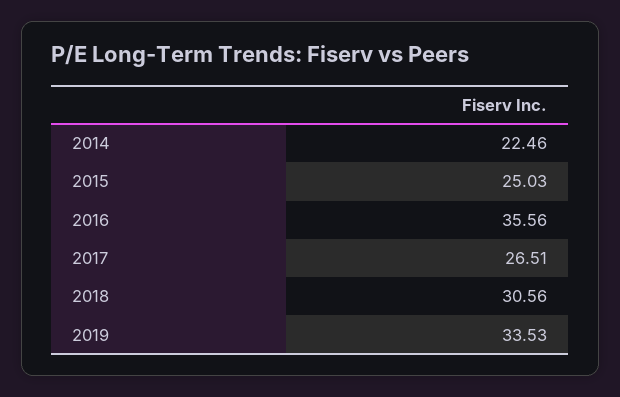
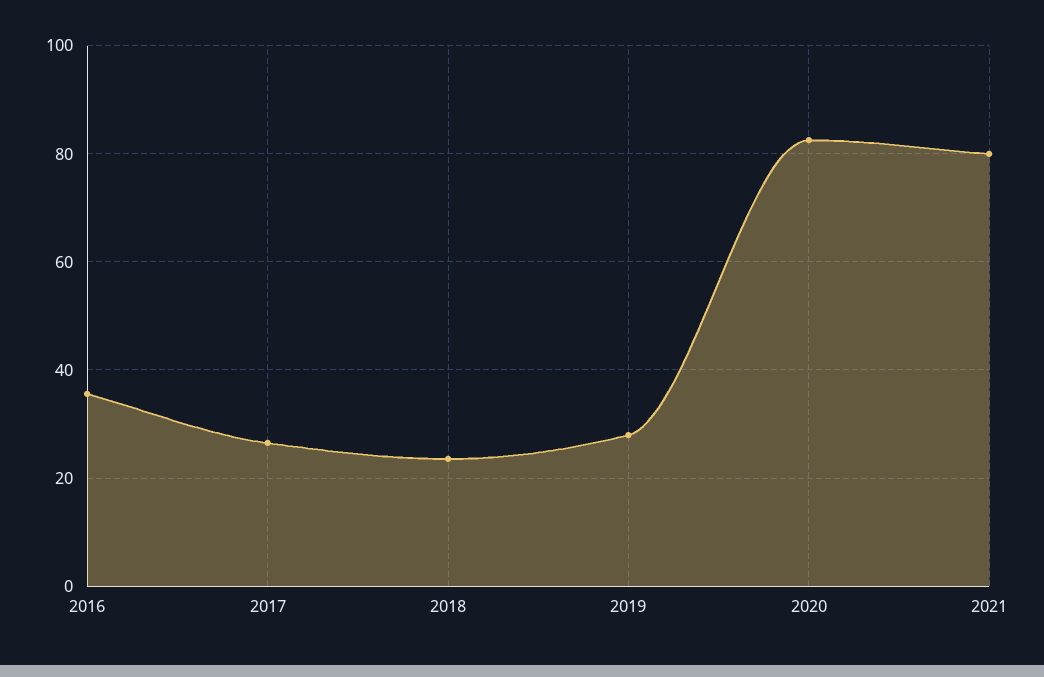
2014: 22.46 -> none
2015: 25.03 -> none
2018: 30.56 -> 24
2019: 33.53 -> 28
2020: none -> 82
2021: none -> 80

